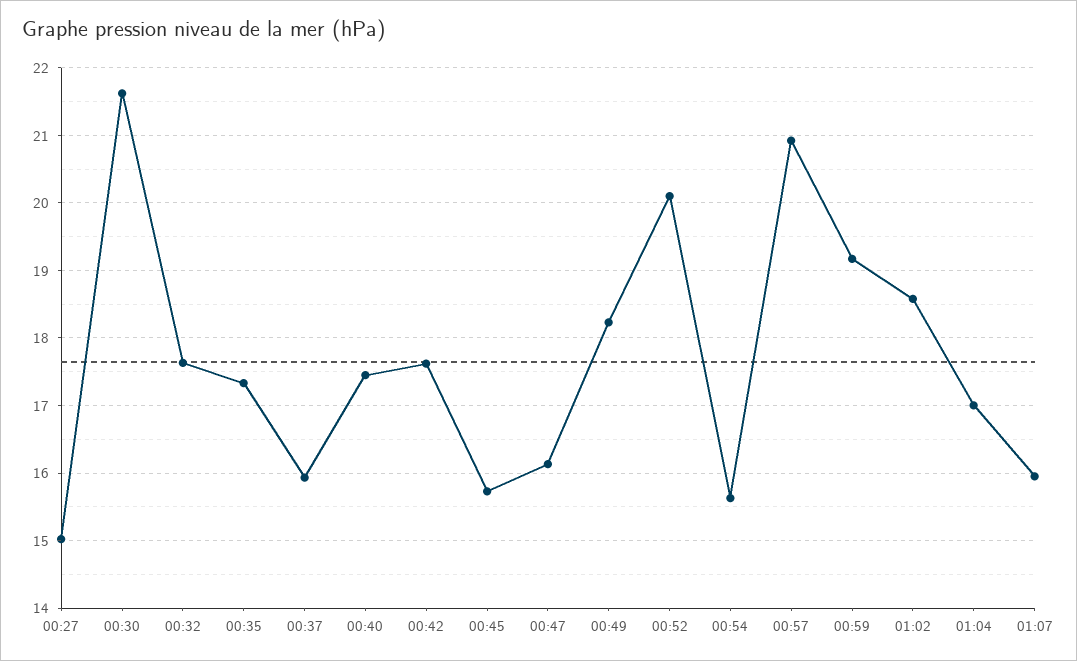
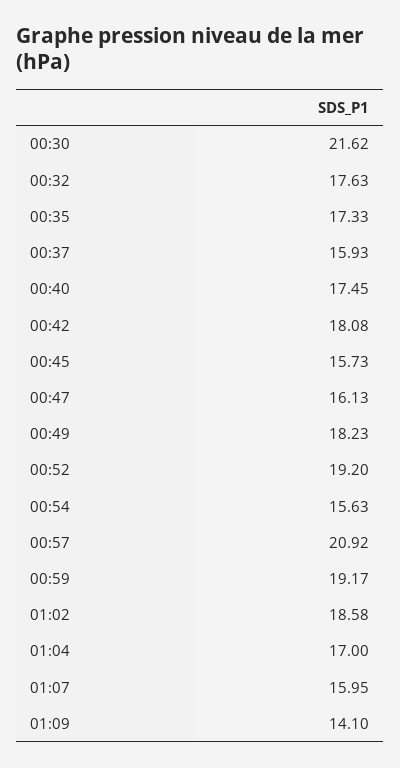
00:27: 15 -> none
00:42: 17.6 -> 18.08
00:52: 20.1 -> 19.2
01:09: none -> 14.1

